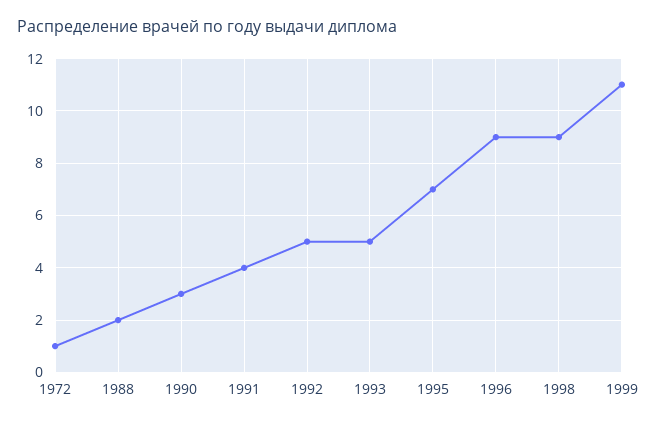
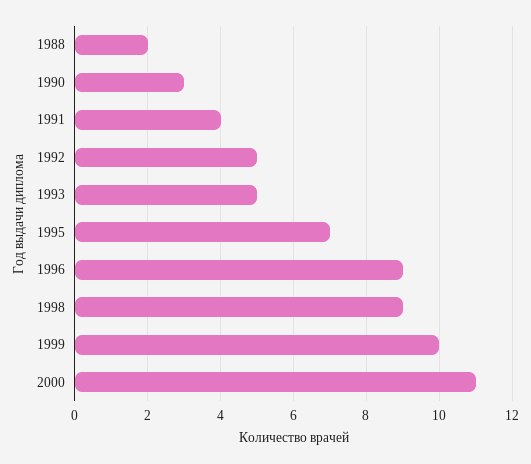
1972: 1 -> none
1999: 11 -> 10
2000: none -> 11

